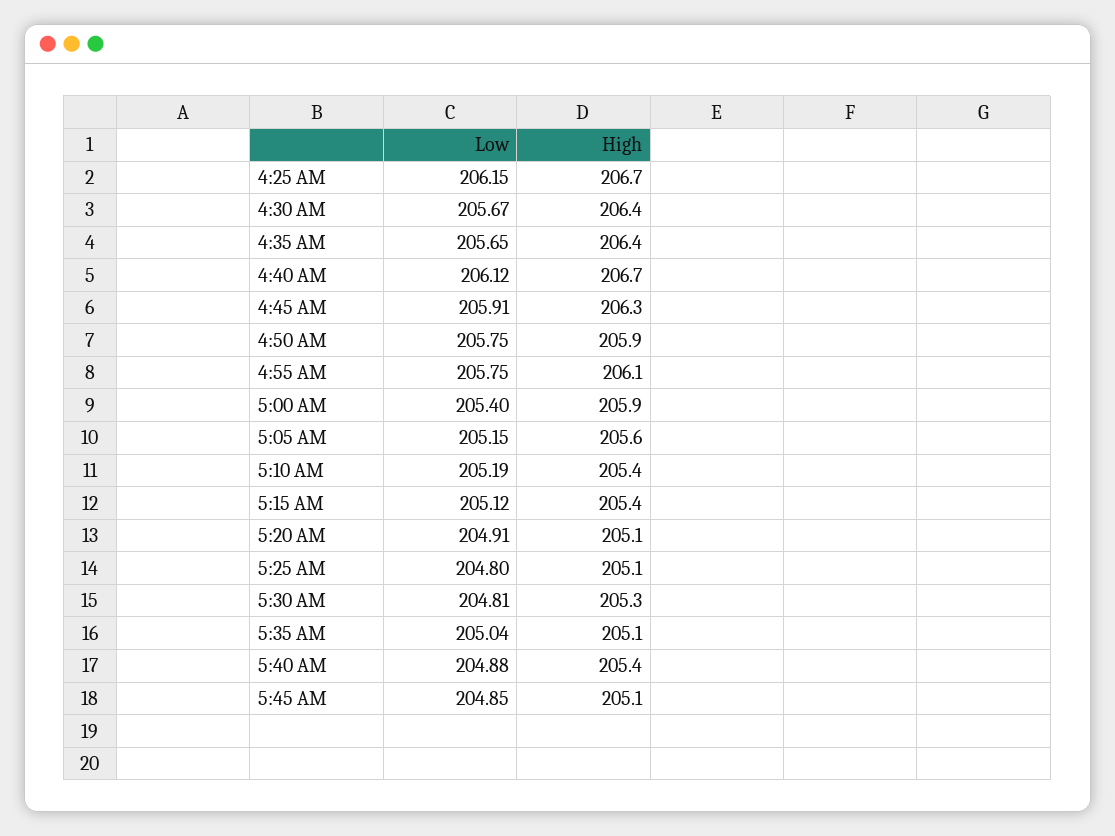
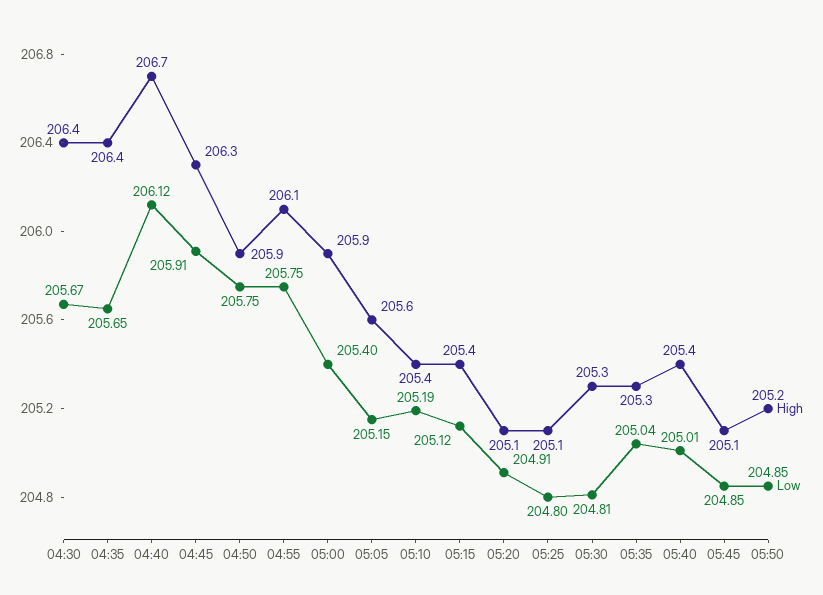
Low, 4:25 AM: 206.15 -> none
High, 4:25 AM: 206.7 -> none
High, 5:35 AM: 205.1 -> 205.3
Low, 5:40 AM: 204.88 -> 205.01
High, 05:50: none -> 205.2
Low, 05:50: none -> 204.85

